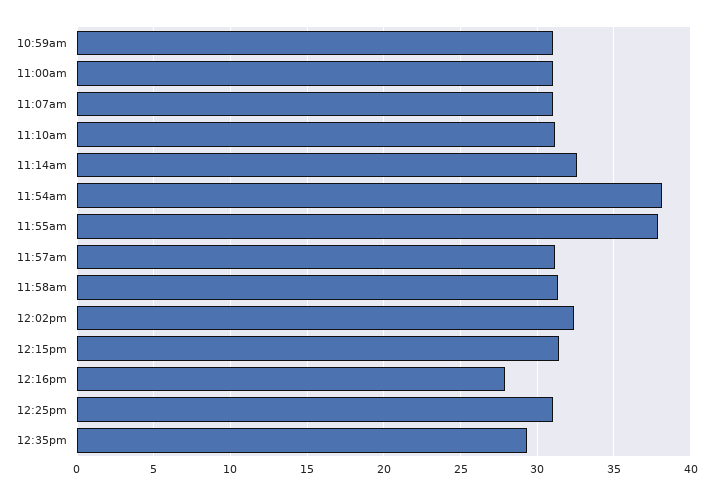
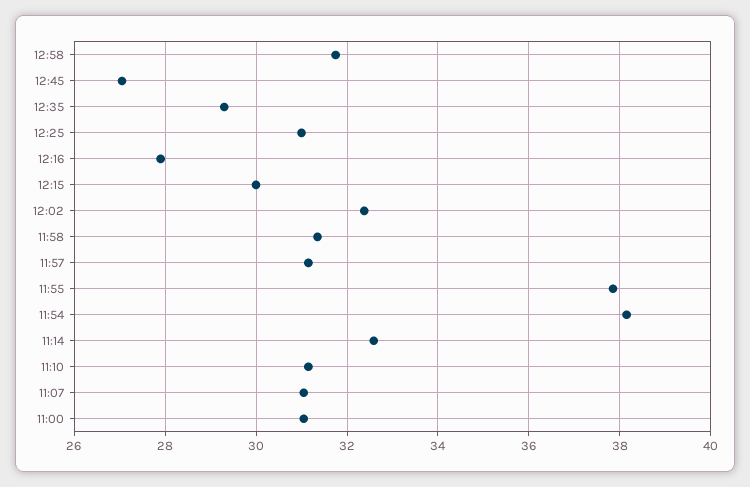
10:59am: 31 -> none
12:15pm: 31.5 -> 30
12:58: none -> 31.8
12:45: none -> 27

